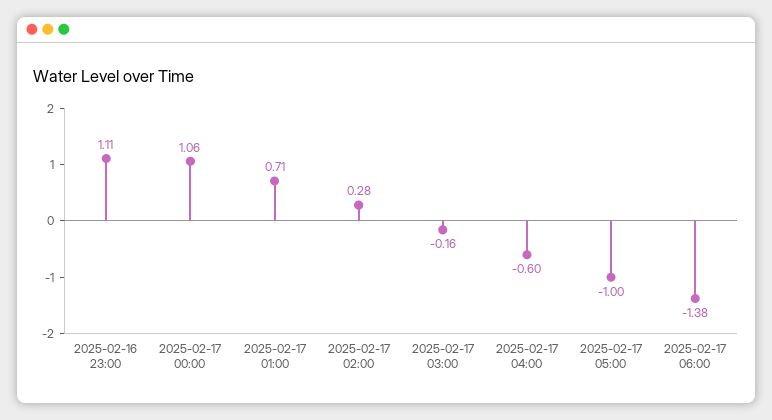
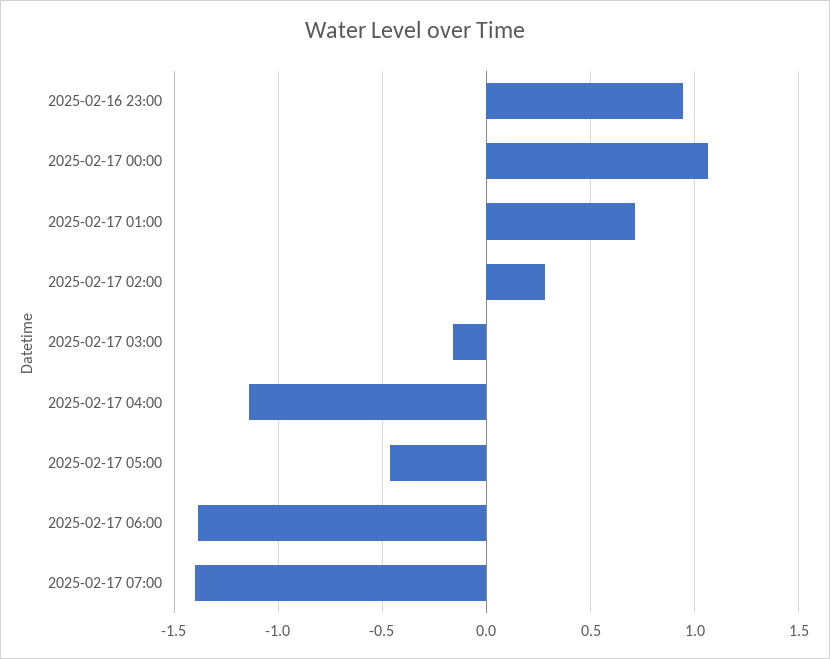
2025-02-16 23:00: 1.11 -> 0.95
2025-02-17 04:00: -0.6 -> -1.15
2025-02-17 05:00: -1 -> -0.45
2025-02-17 07:00: none -> -1.4

